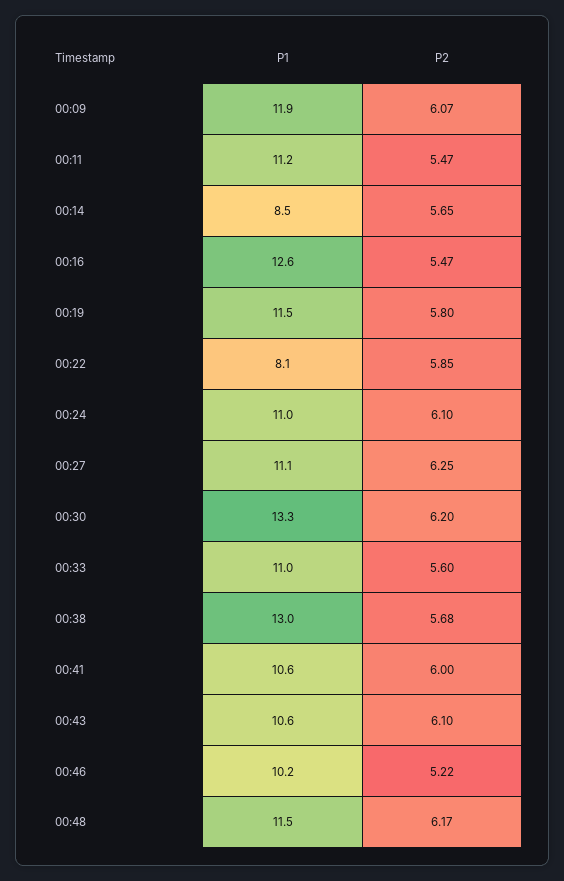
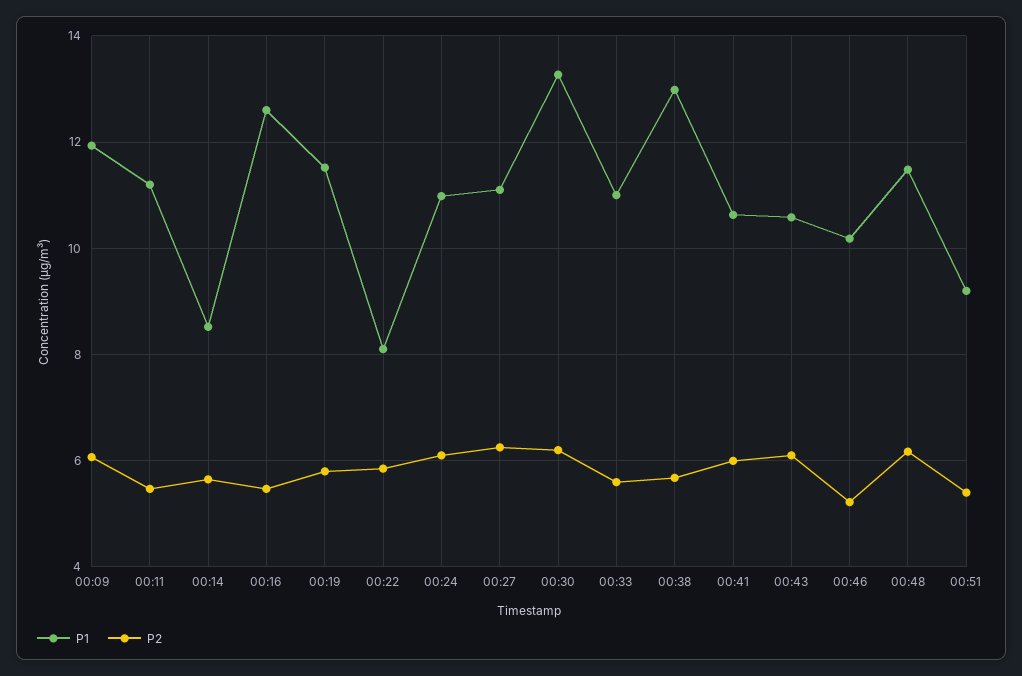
P1, 00:51: none -> 9.2
P2, 00:51: none -> 5.4

